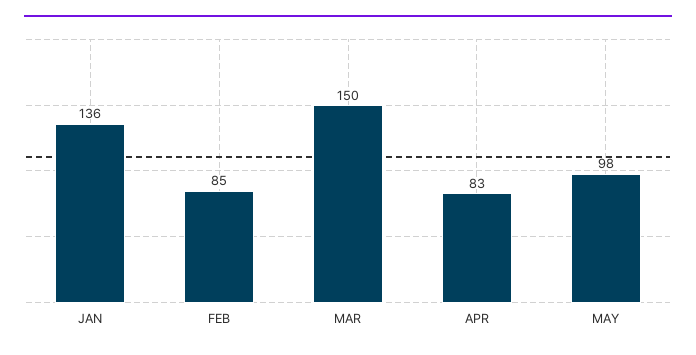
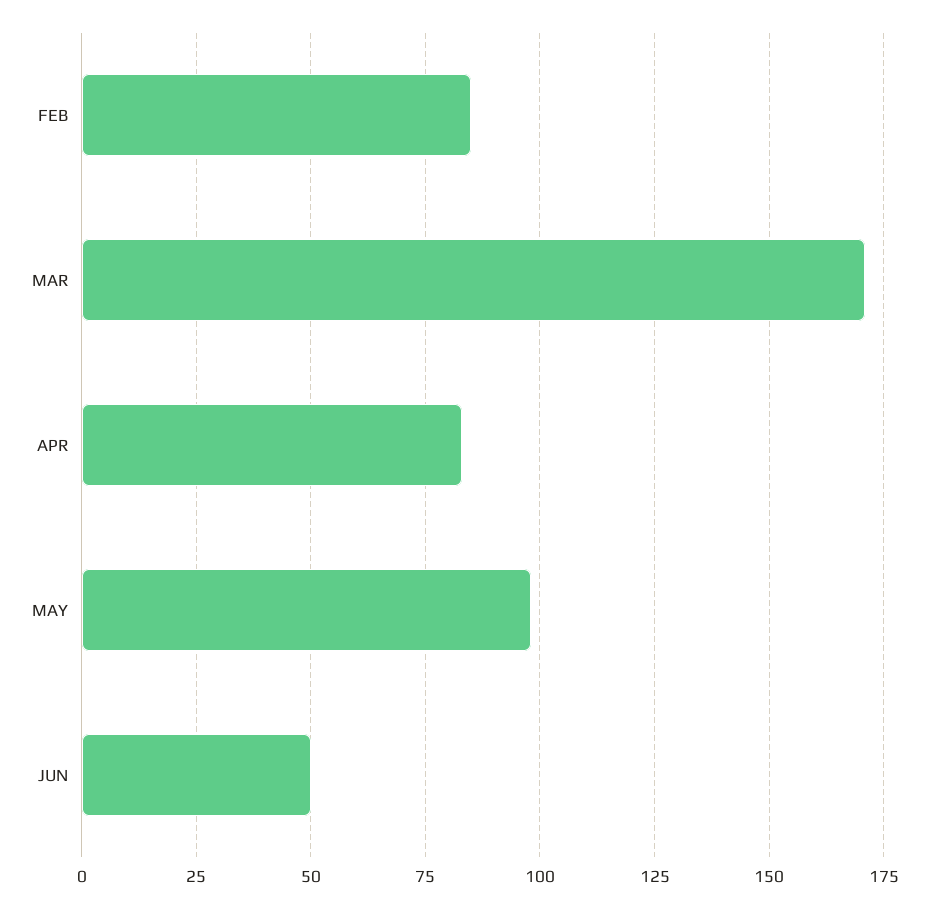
JAN: 136 -> none
MAR: 150 -> 170
JUN: none -> 50

